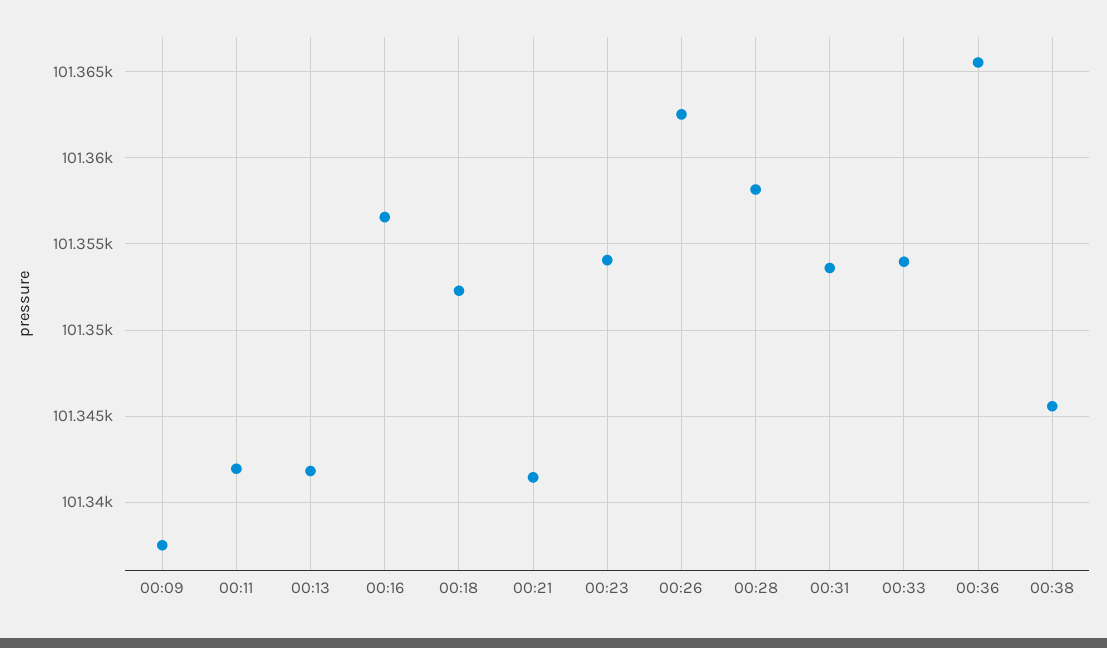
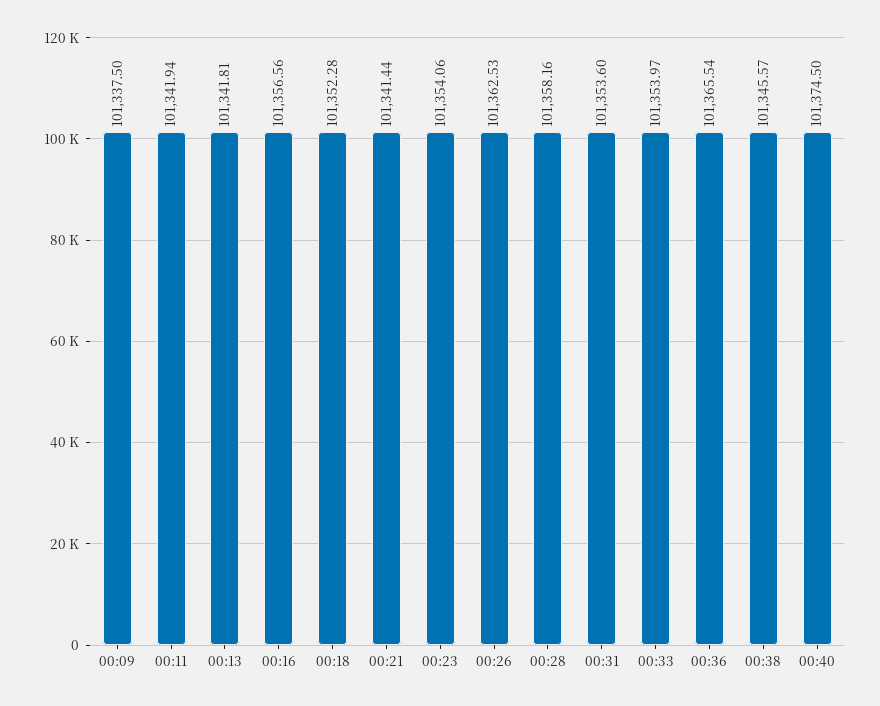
00:40: none -> 101374.5

